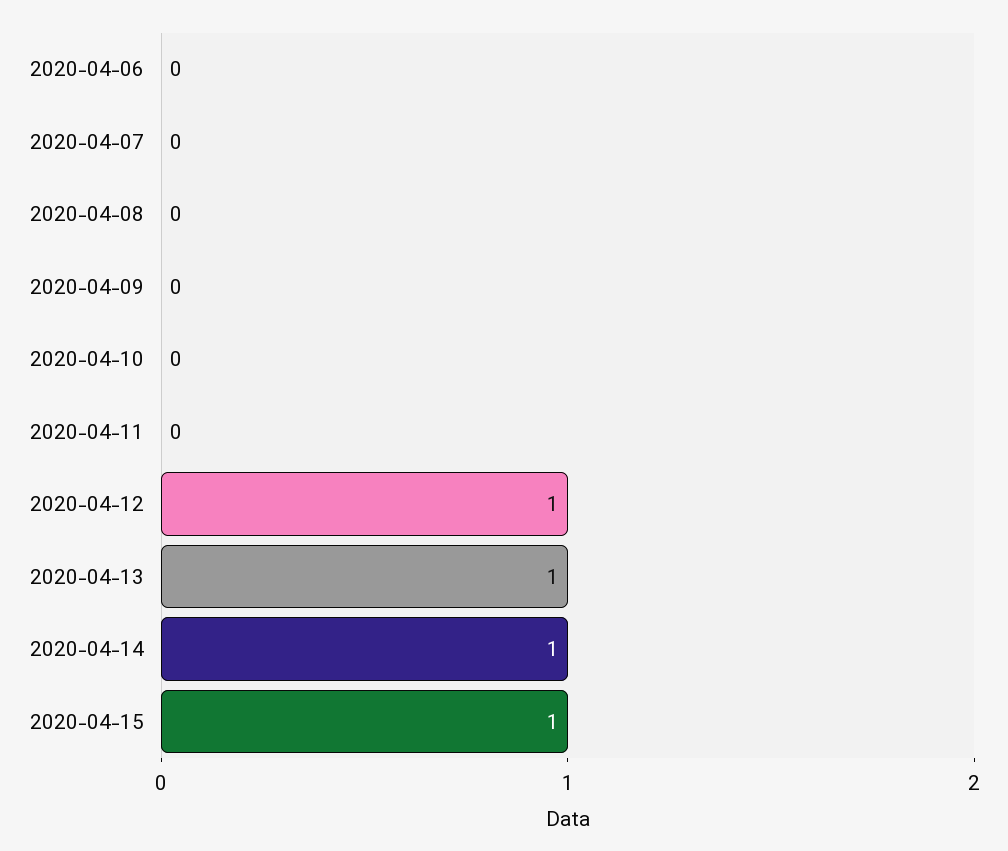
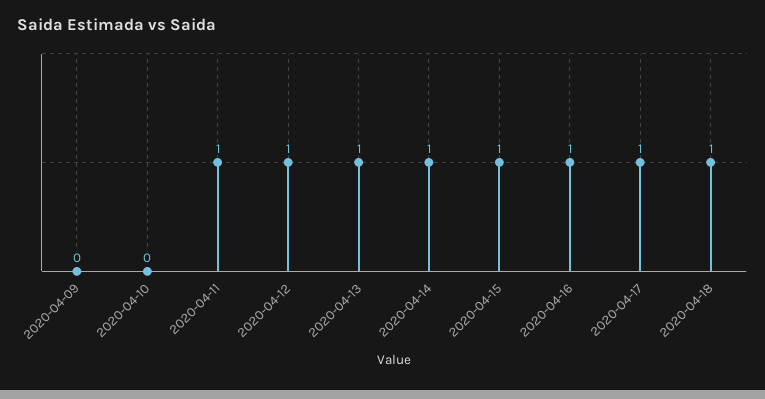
2020-04-06: 0 -> none
2020-04-07: 0 -> none
2020-04-08: 0 -> none
2020-04-11: 0 -> 1
2020-04-16: none -> 1
2020-04-17: none -> 1
2020-04-18: none -> 1

